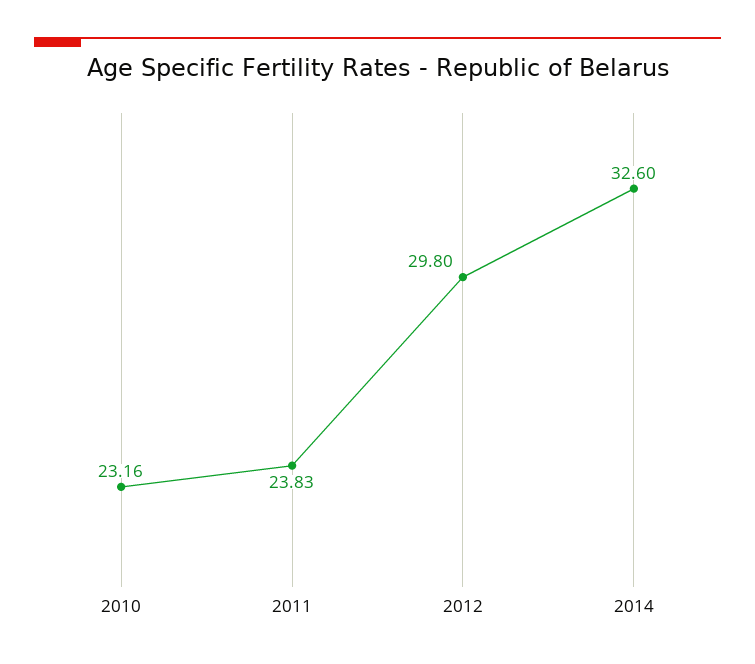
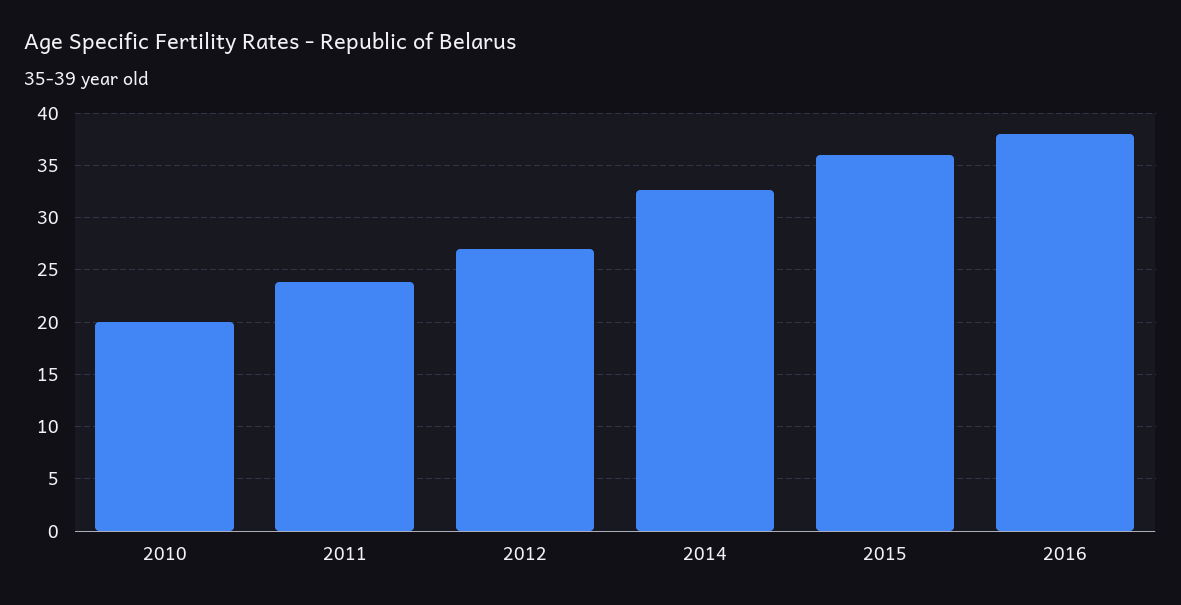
2010: 23.16 -> 20
2012: 29.8 -> 27
2015: none -> 36
2016: none -> 38

